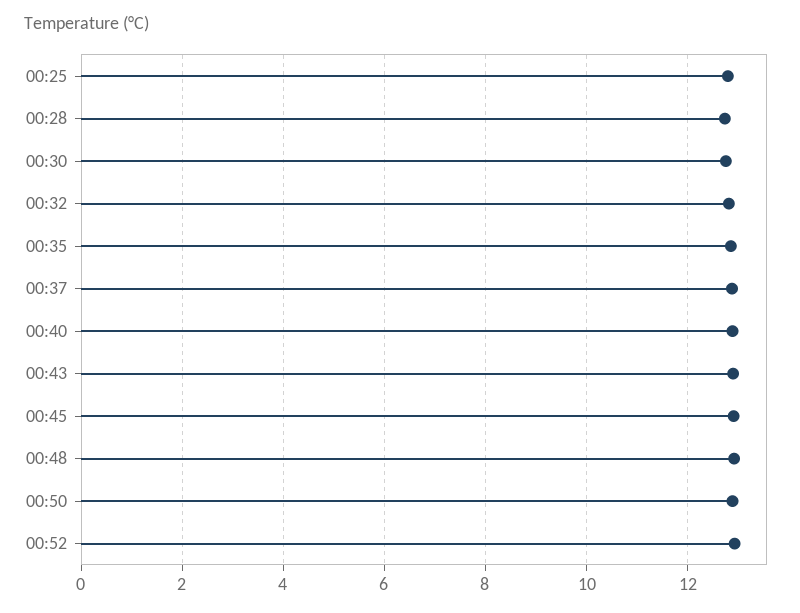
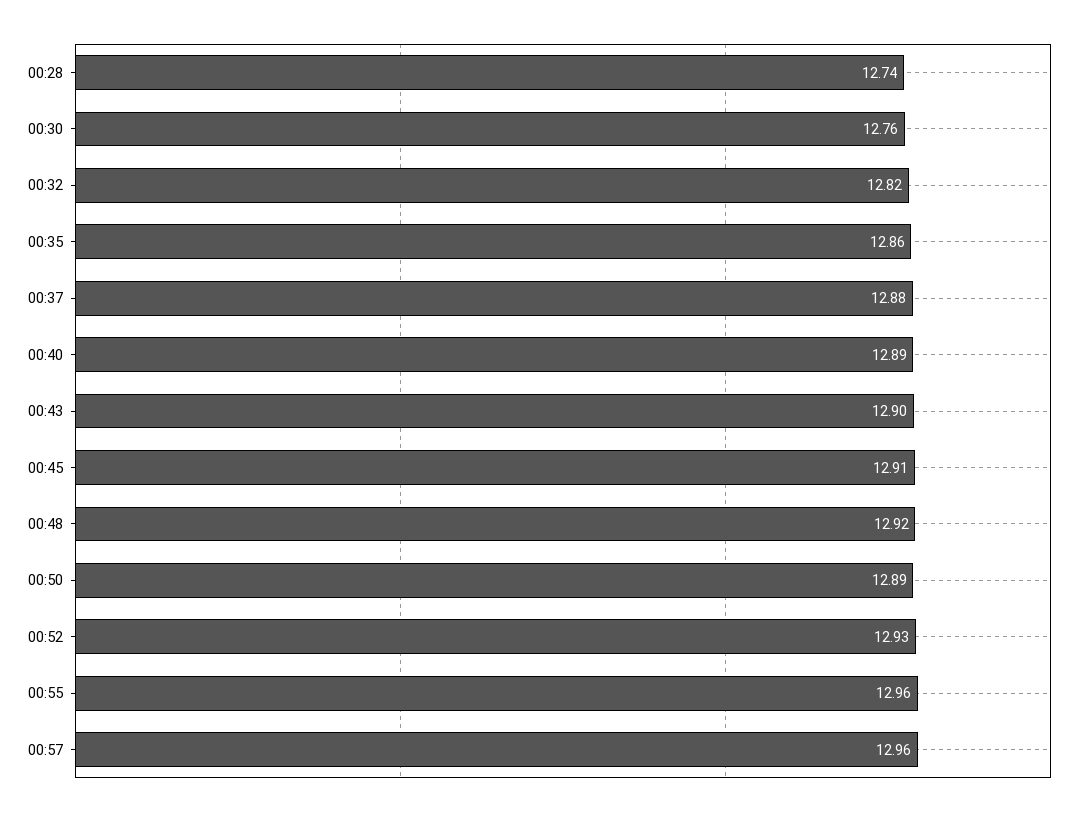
00:25: 12.8 -> none
00:55: none -> 12.96
00:57: none -> 12.96

